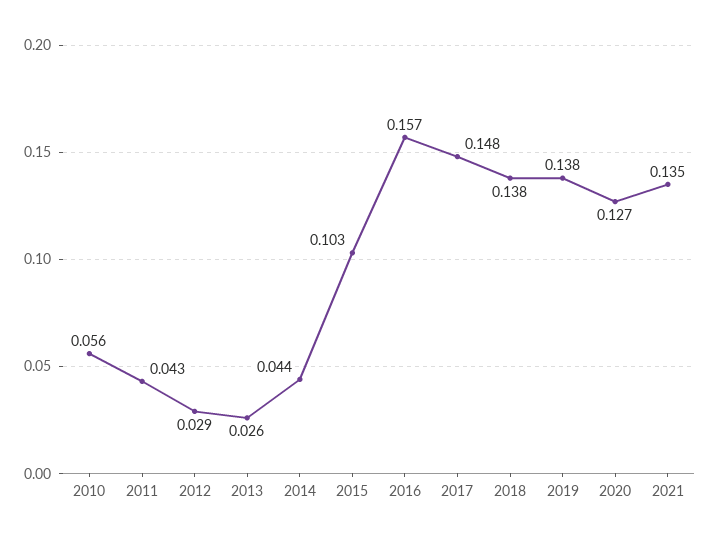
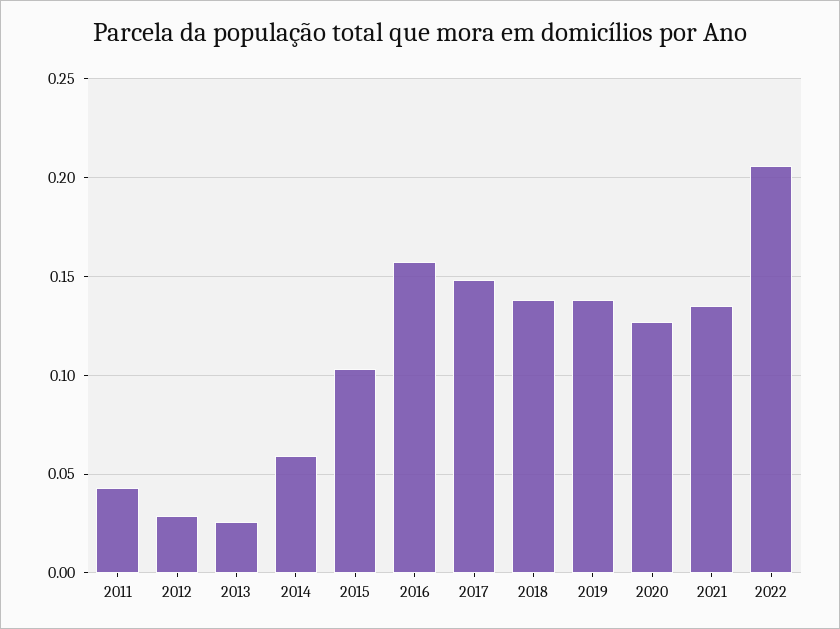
2010: 0.056 -> none
2014: 0.044 -> 0.06
2022: none -> 0.205

